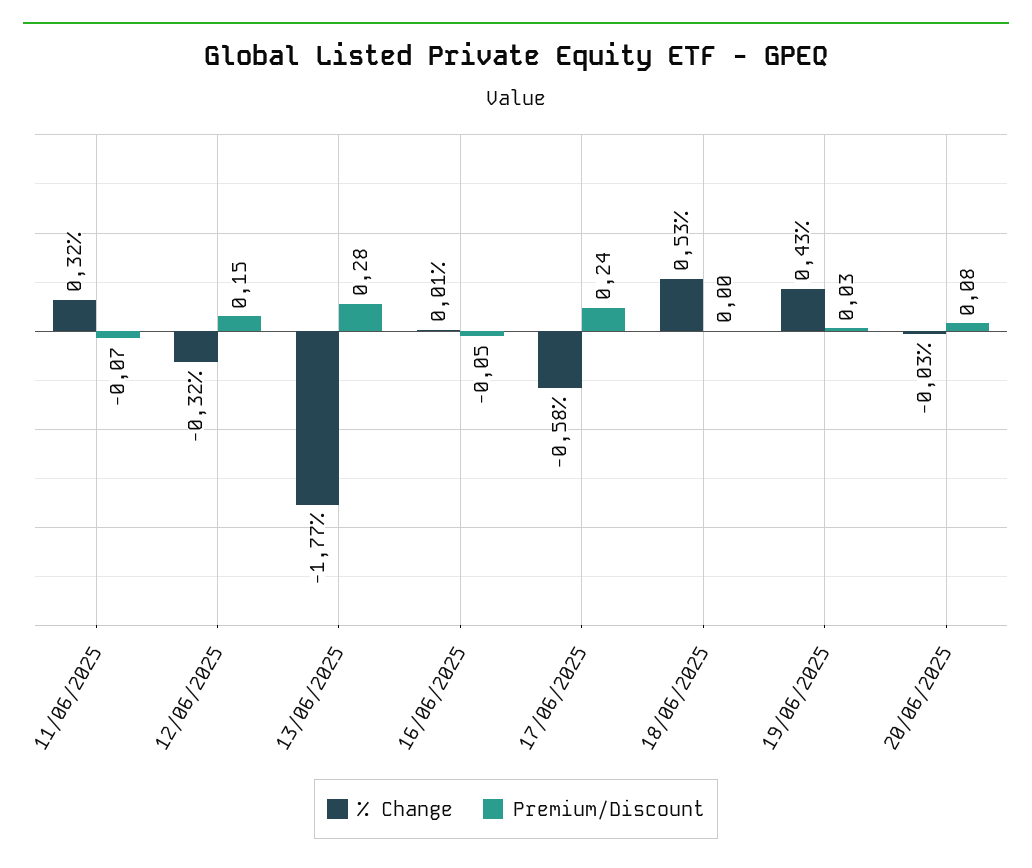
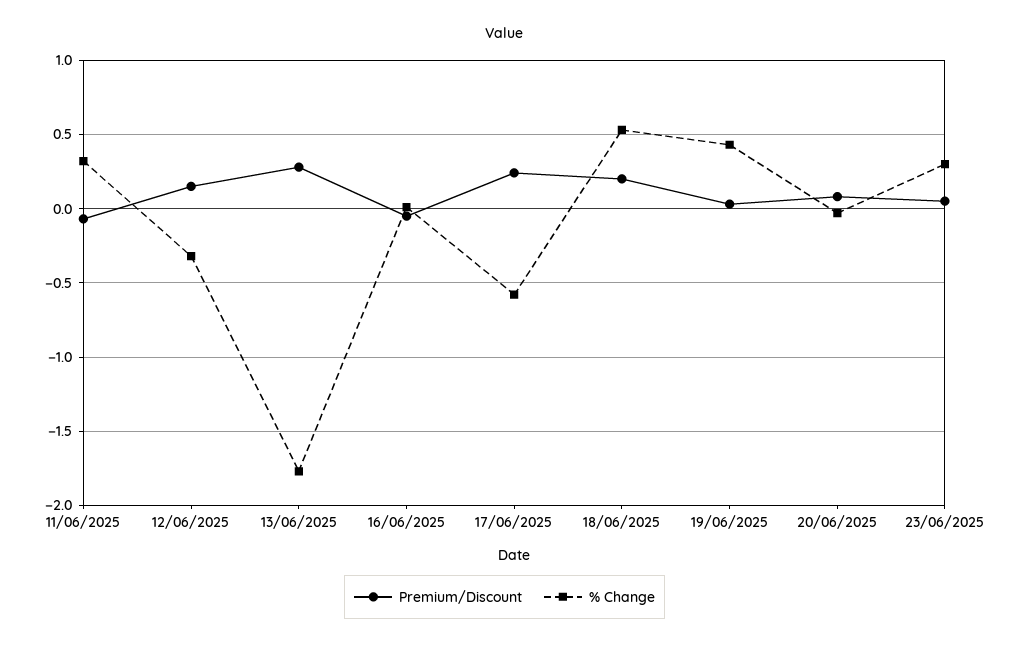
Premium/Discount, 18/06/2025: 0 -> 0.2
Premium/Discount, 23/06/2025: none -> 0.05
% Change, 23/06/2025: none -> 0.3

